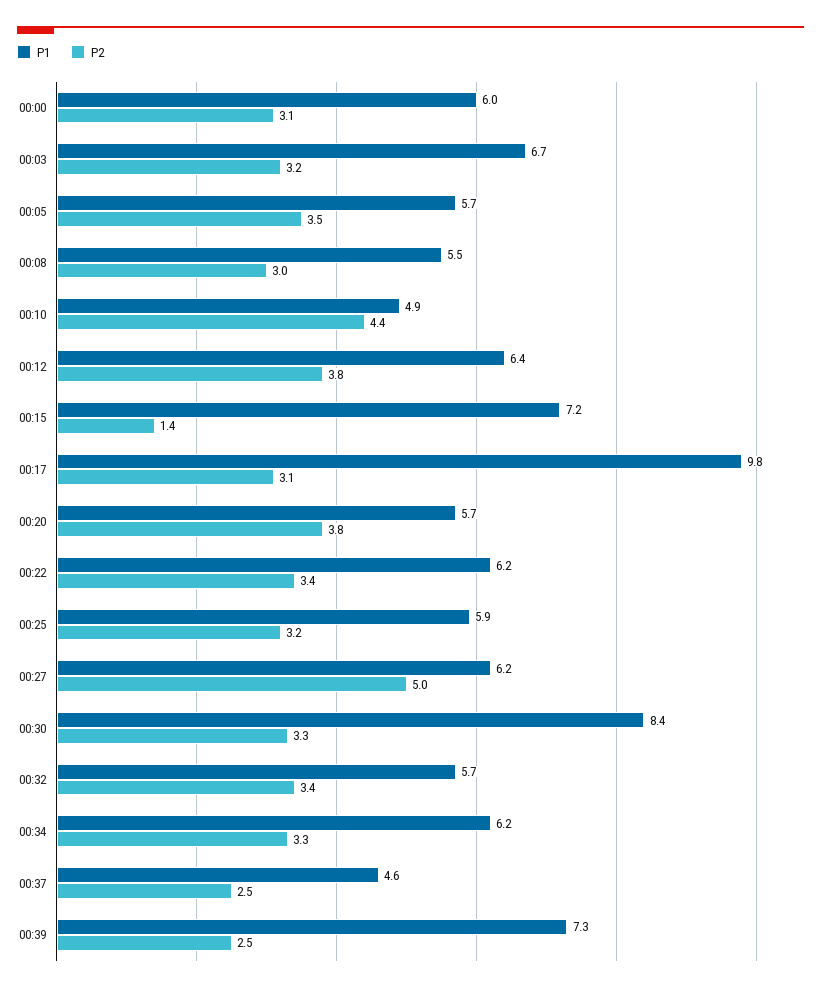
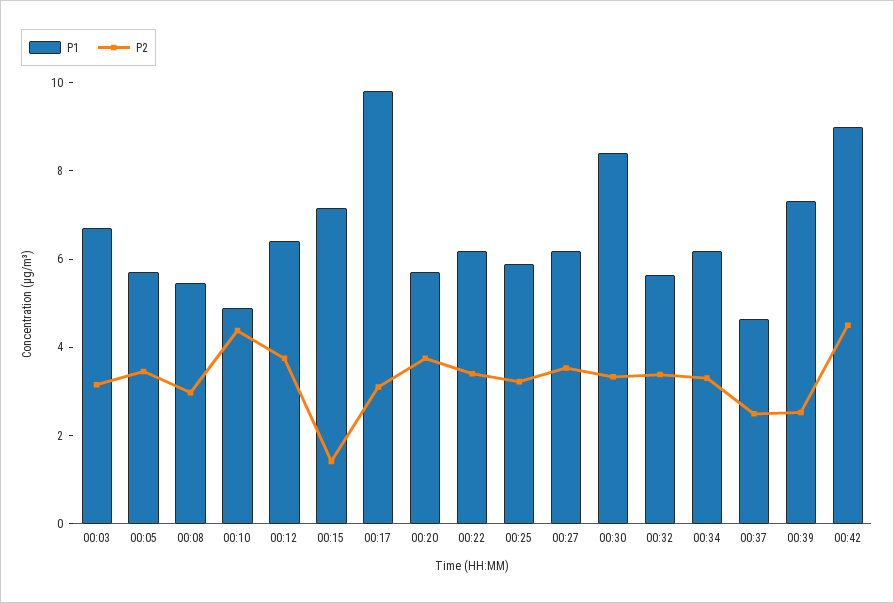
P1, 00:00: 6 -> none
P2, 00:00: 3.1 -> none
P2, 00:27: 5 -> 3.5
P1, 00:42: none -> 9
P2, 00:42: none -> 4.5

